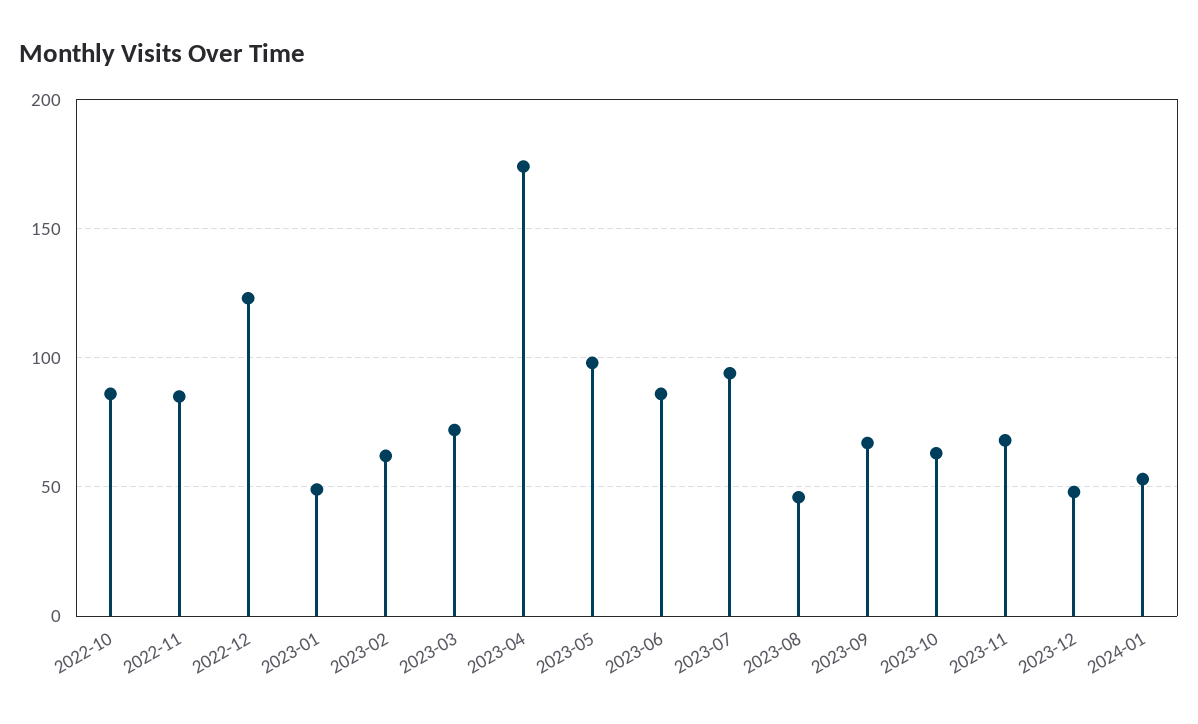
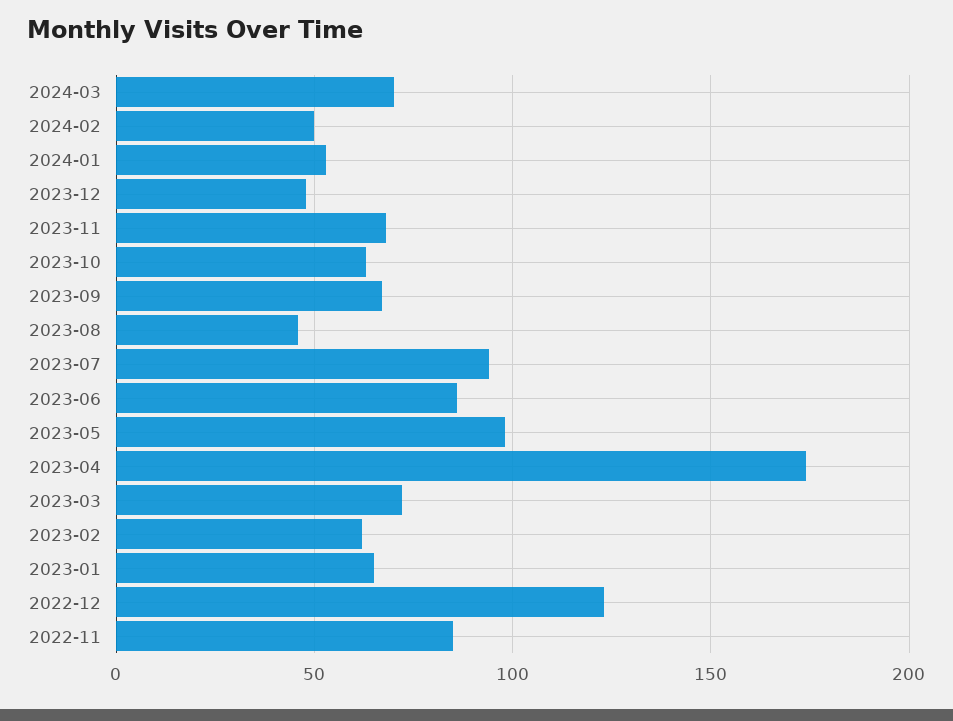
2022-10: 85 -> none
2023-01: 50 -> 65
2024-03: none -> 70
2024-02: none -> 50

